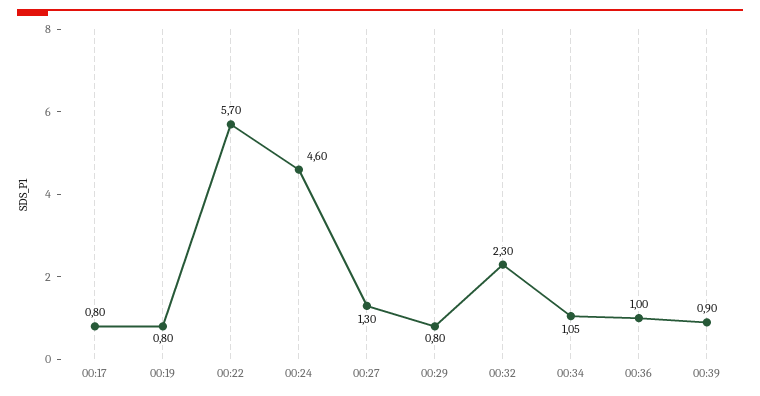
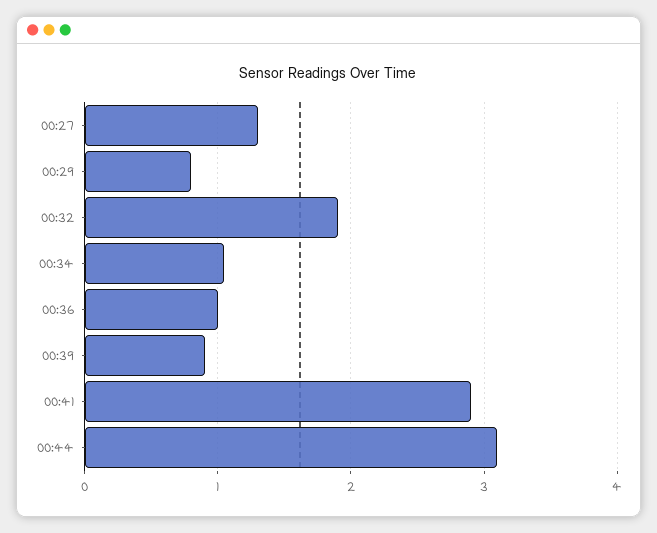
00:17: 0.8 -> none
00:19: 0.8 -> none
00:22: 5.7 -> none
00:24: 4.6 -> none
00:32: 2.3 -> 1.9
00:41: none -> 2.9
00:44: none -> 3.1

